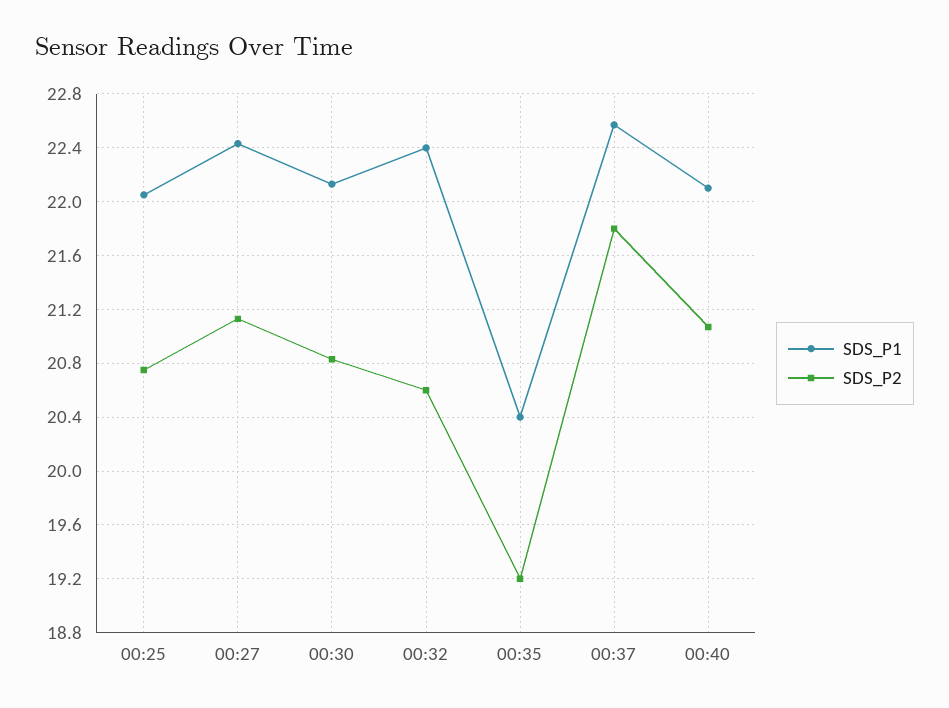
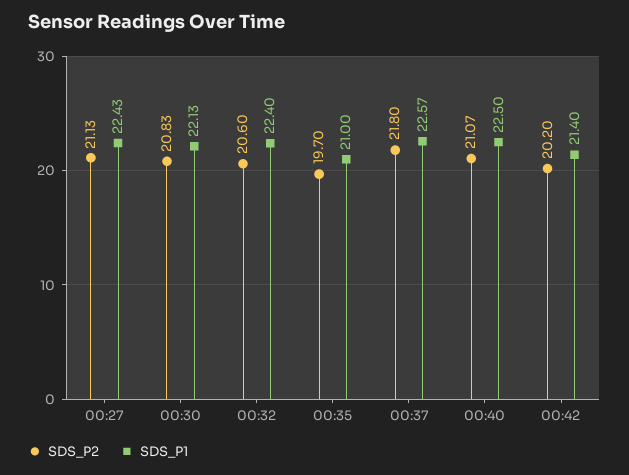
SDS_P1, 00:25: 22.05 -> none
SDS_P2, 00:25: 20.75 -> none
SDS_P1, 00:35: 20.4 -> 21
SDS_P2, 00:35: 19.2 -> 19.7
SDS_P1, 00:40: 22.1 -> 22.5
SDS_P2, 00:42: none -> 20.2
SDS_P1, 00:42: none -> 21.4

